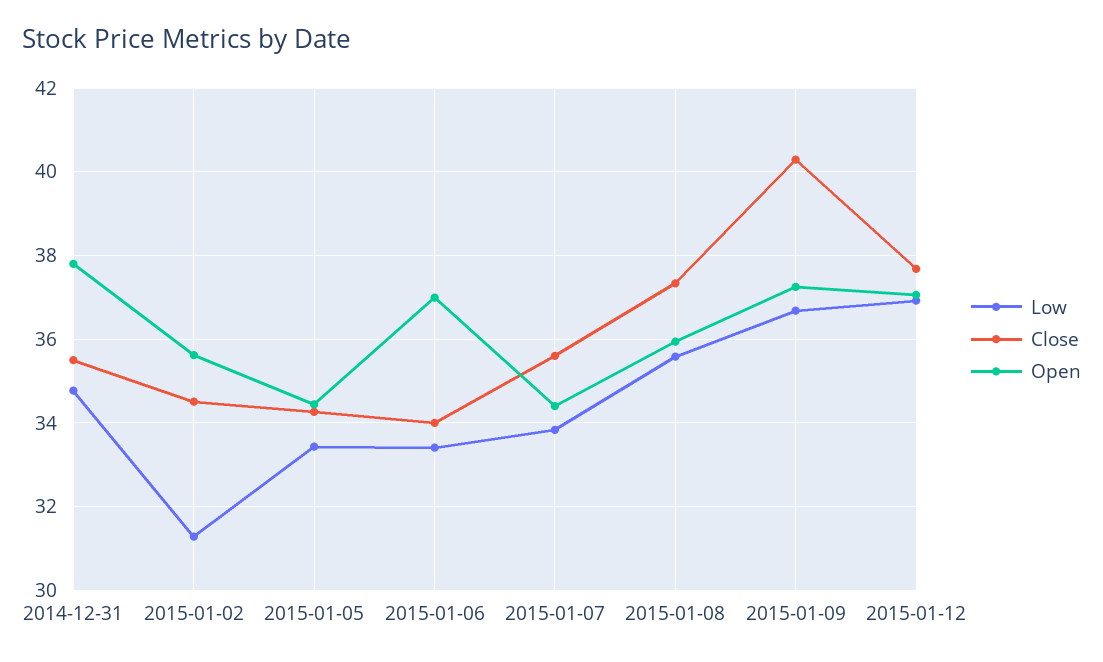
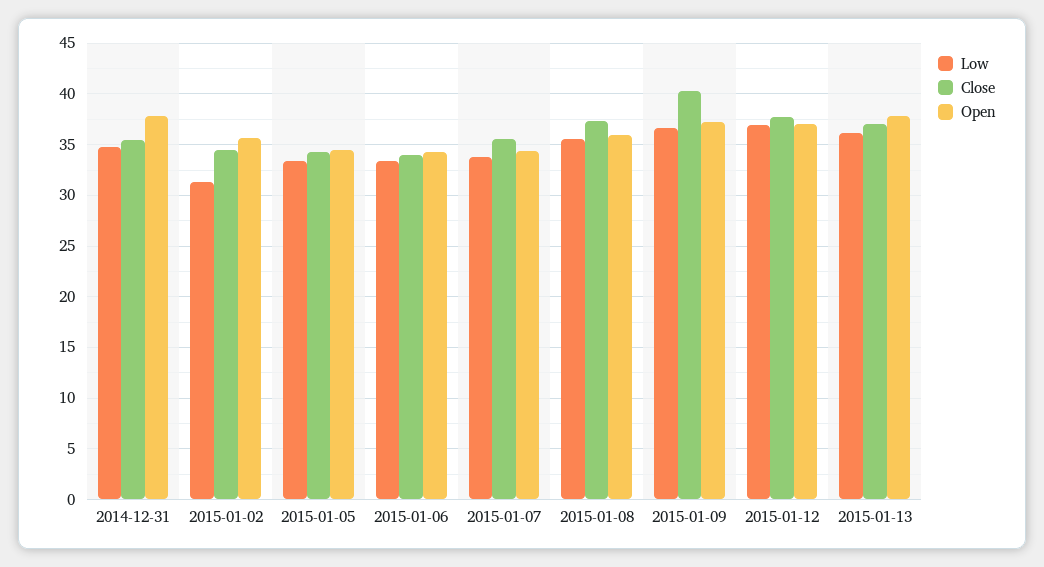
Open, 2015-01-06: 37 -> 34
Low, 2015-01-13: none -> 36
Close, 2015-01-13: none -> 37
Open, 2015-01-13: none -> 38

